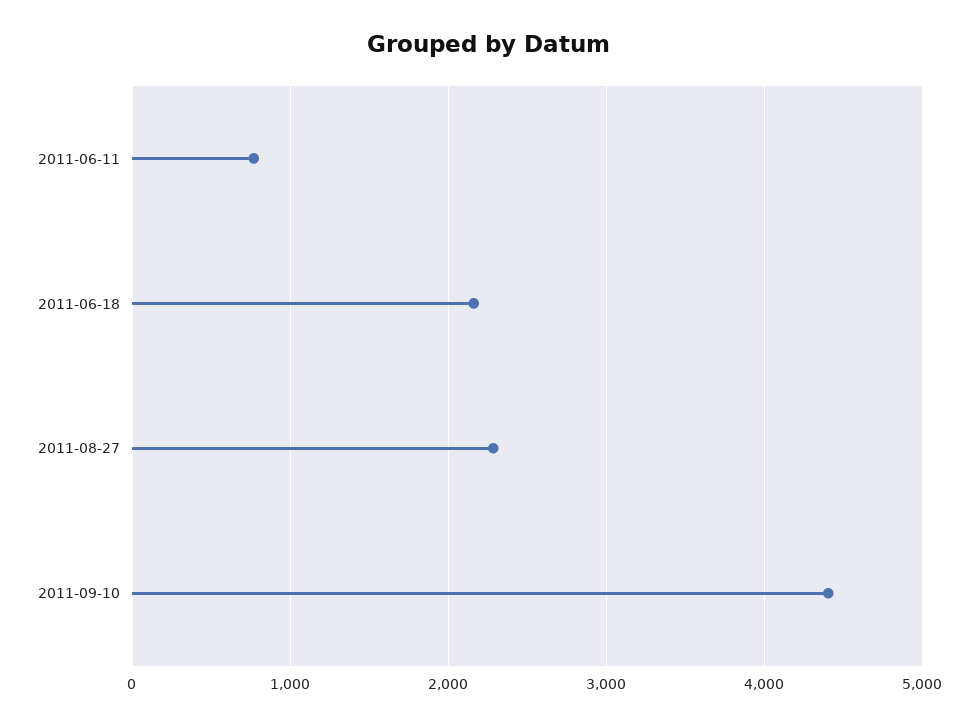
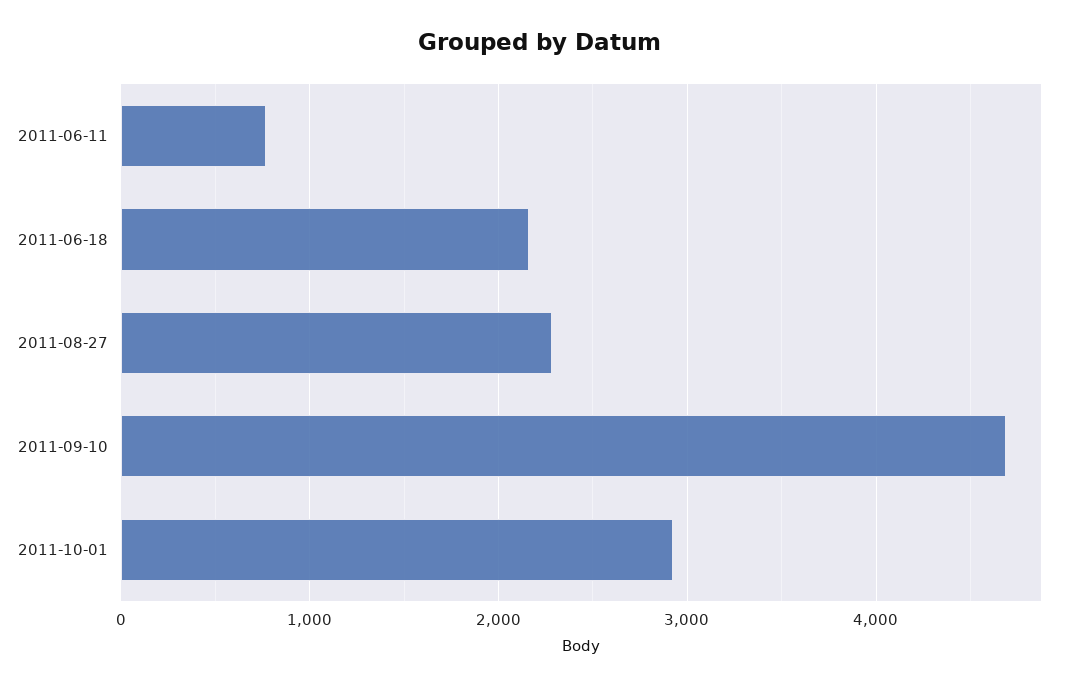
2011-09-10: 4400 -> 4700
2011-10-01: none -> 2900

